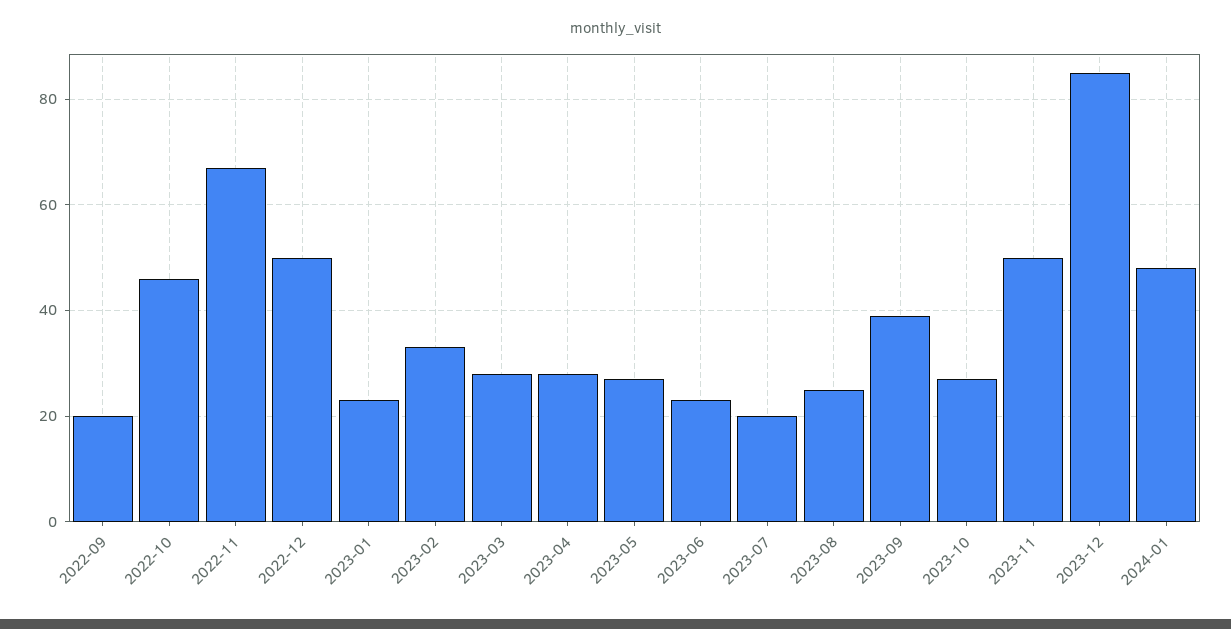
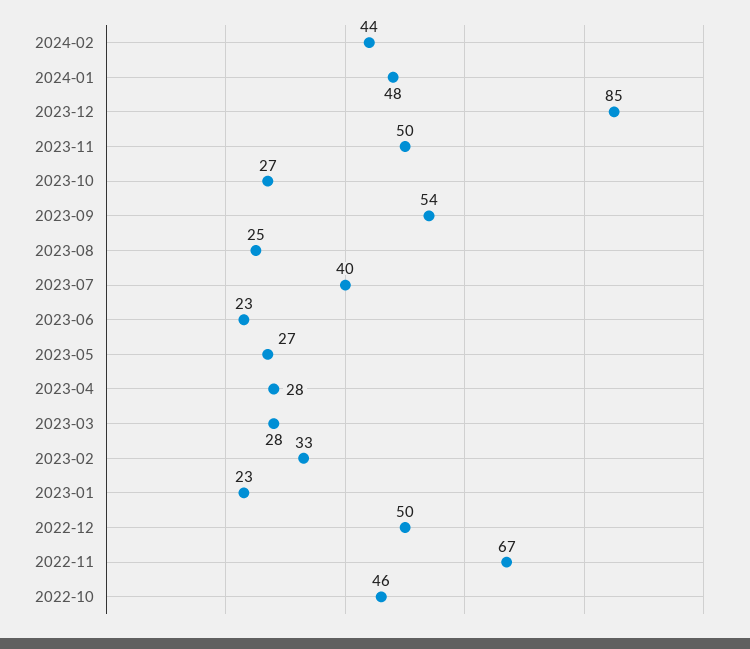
2022-09: 20 -> none
2023-07: 20 -> 40
2023-09: 40 -> 54
2024-02: none -> 44

